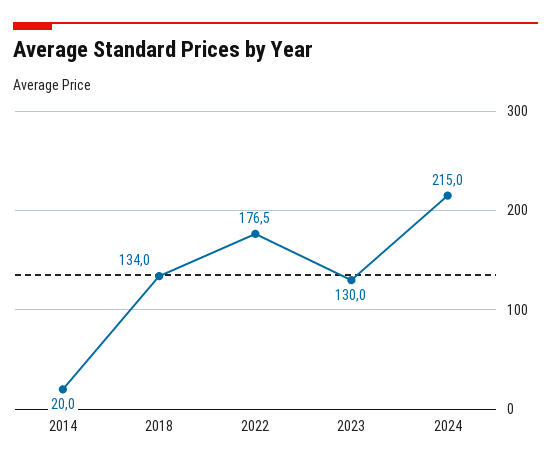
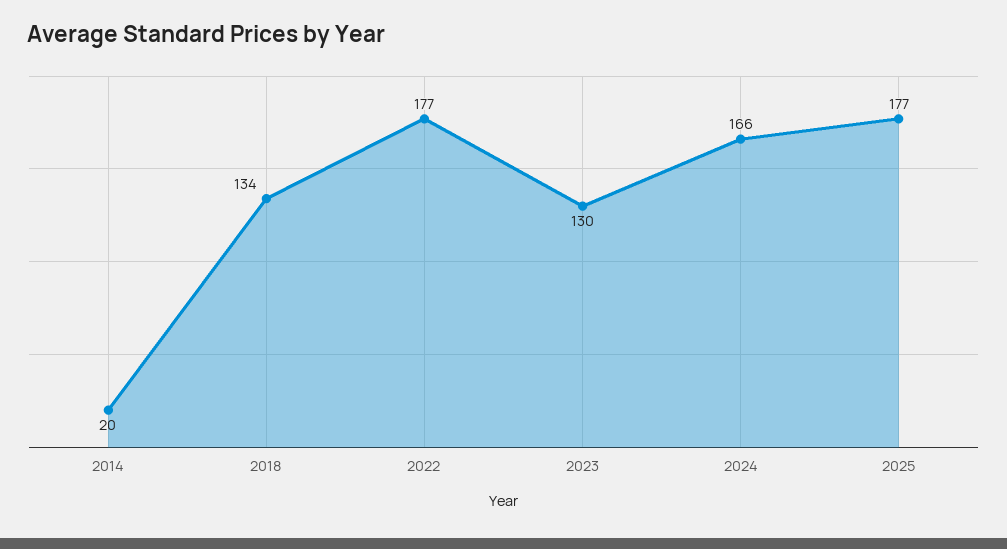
2024: 215 -> 166
2025: none -> 177

